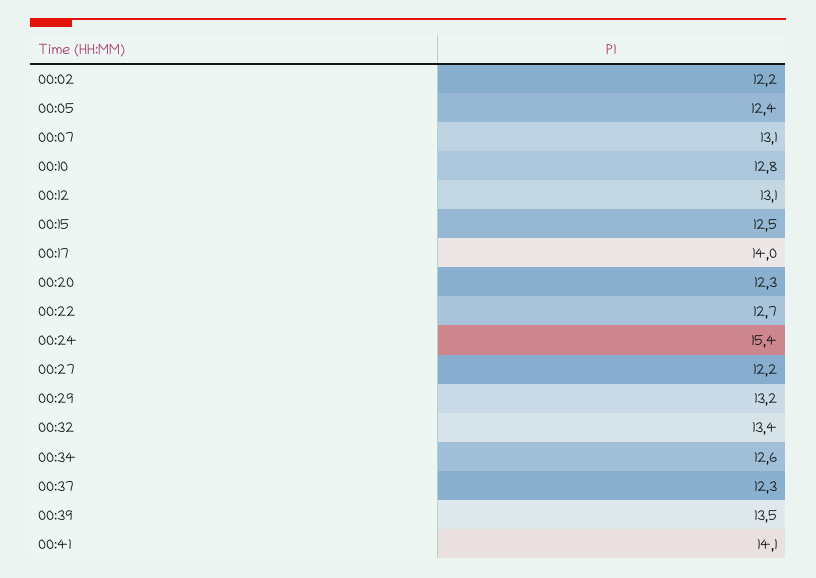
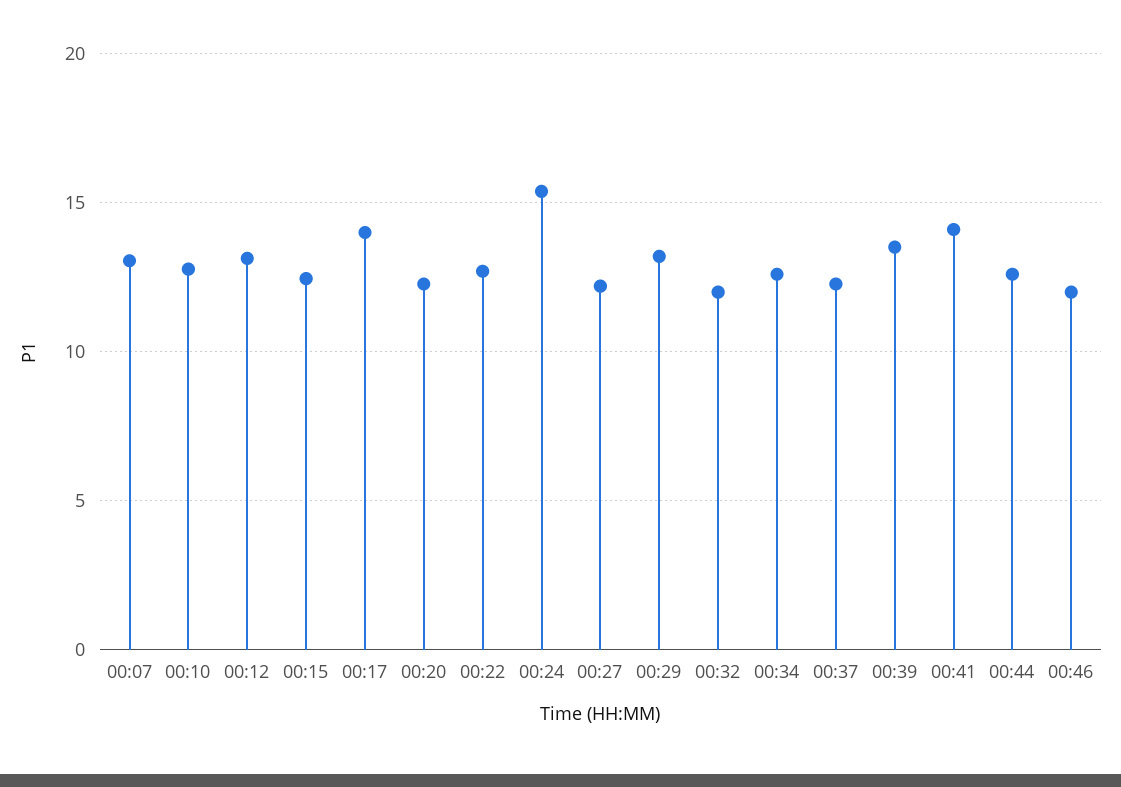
00:02: 12.2 -> none
00:05: 12.4 -> none
00:32: 13.4 -> 12
00:44: none -> 12.5
00:46: none -> 12

